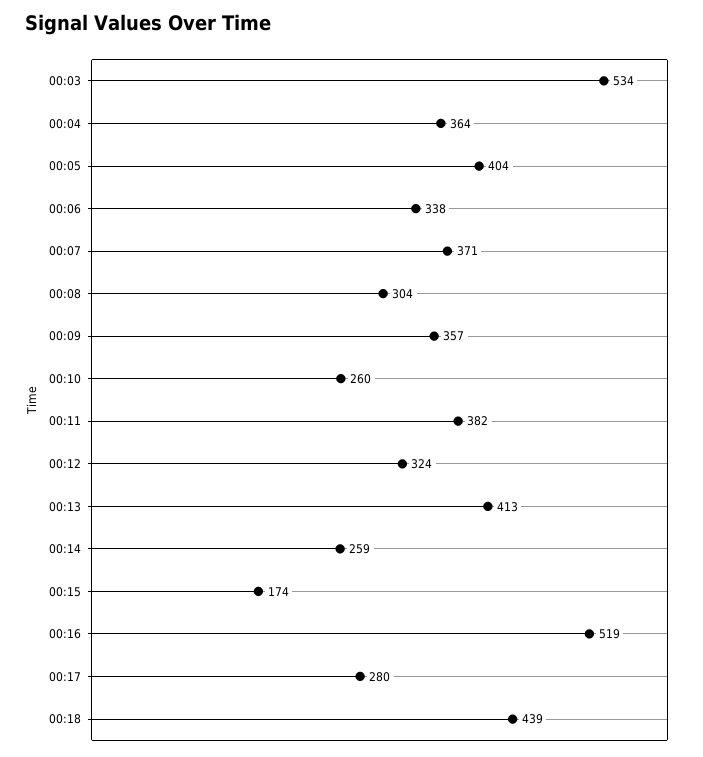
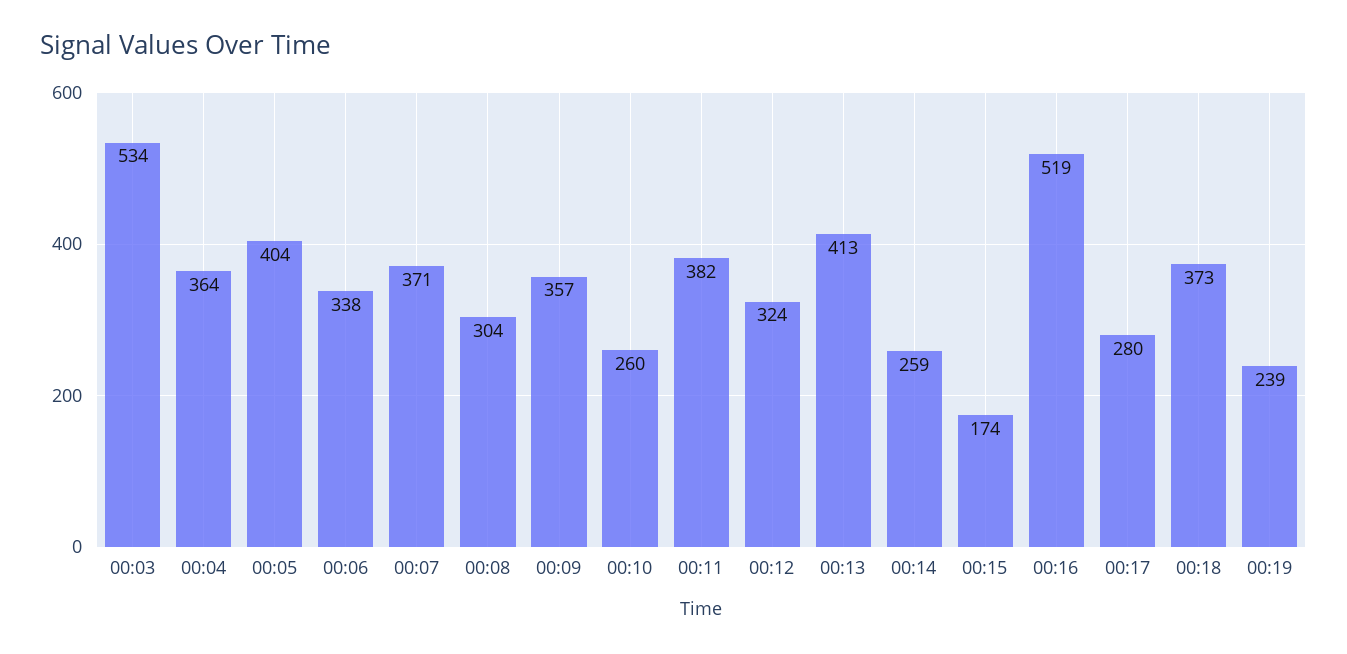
00:18: 439 -> 373
00:19: none -> 239

